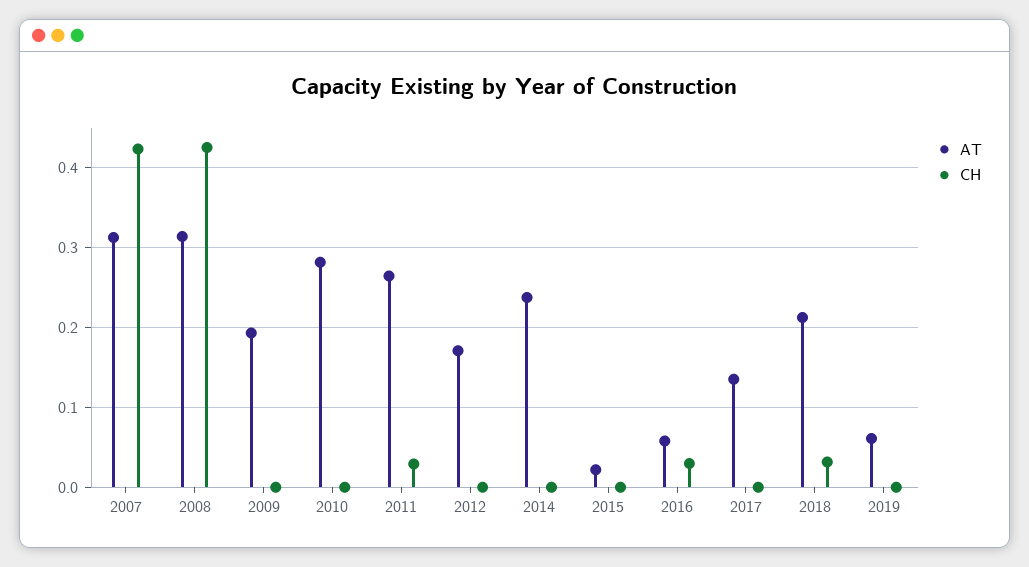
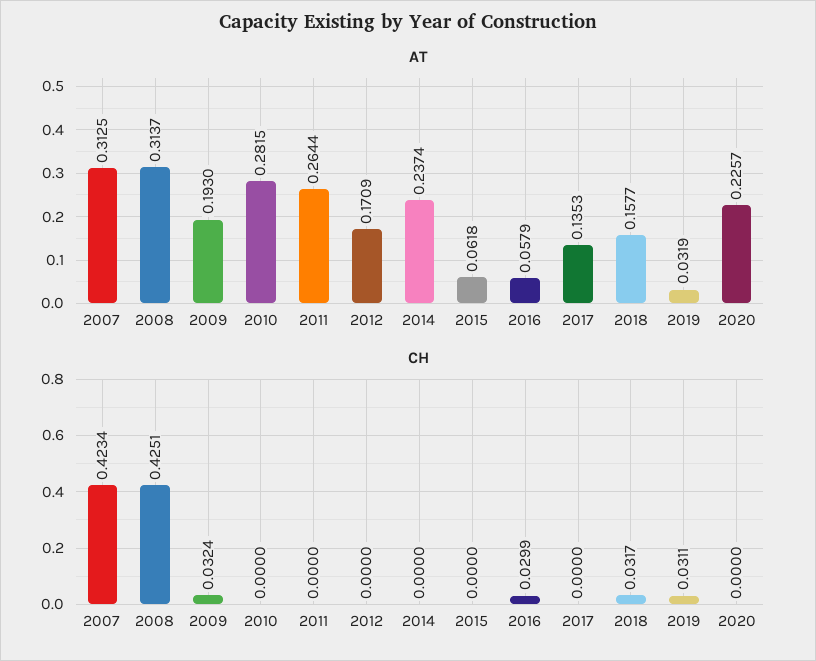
CH, 2009: 0 -> 0.0324
CH, 2011: 0.03 -> 0
AT, 2015: 0.02 -> 0.0618
AT, 2018: 0.21 -> 0.1577
AT, 2019: 0.06 -> 0.0319
CH, 2019: 0 -> 0.0311
AT, 2020: none -> 0.2257
CH, 2020: none -> 0

